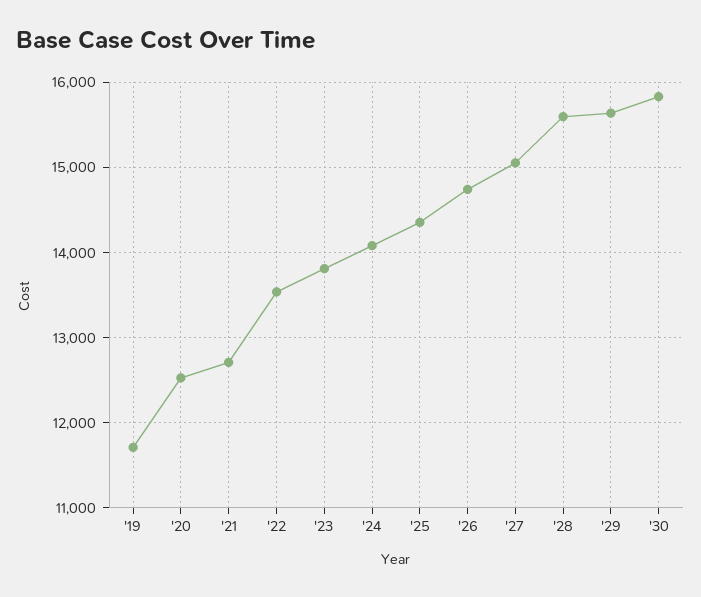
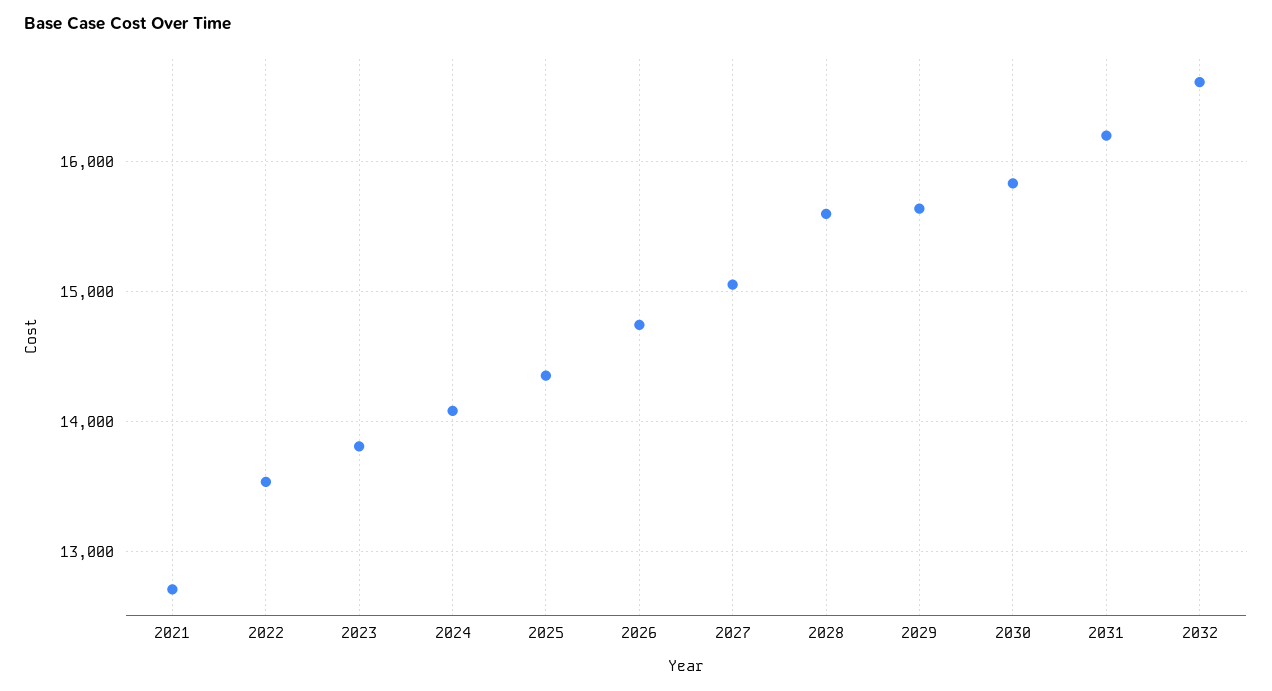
'19: 11700 -> none
'20: 12500 -> none
2031: none -> 16200
2032: none -> 16600

